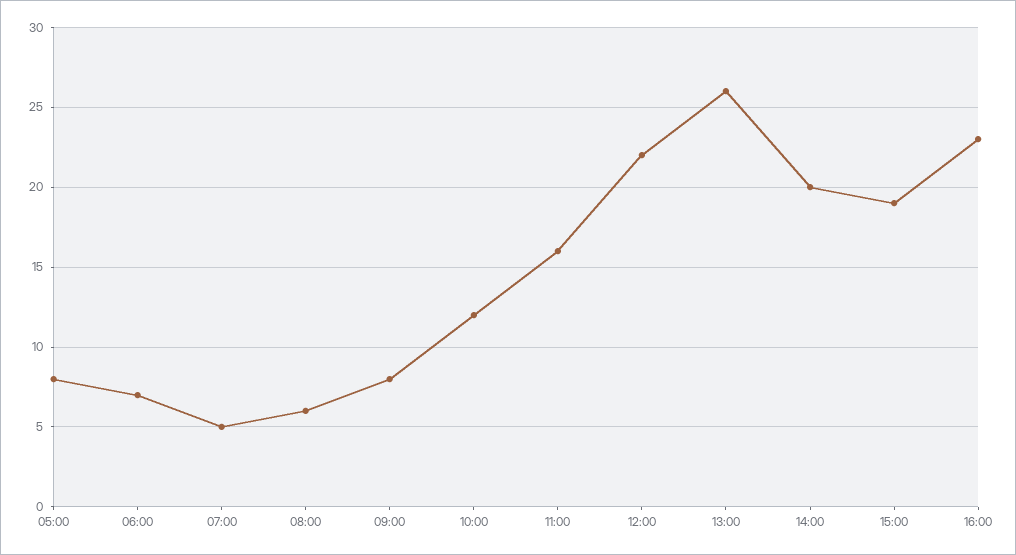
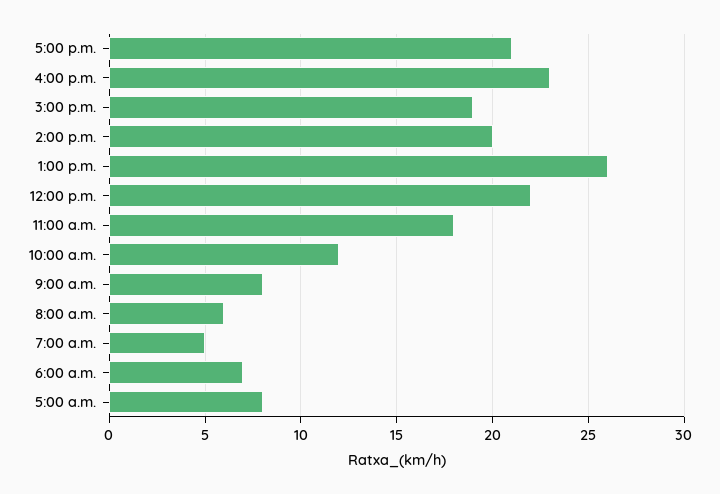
11:00: 16 -> 18
5:00 p.m.: none -> 21

